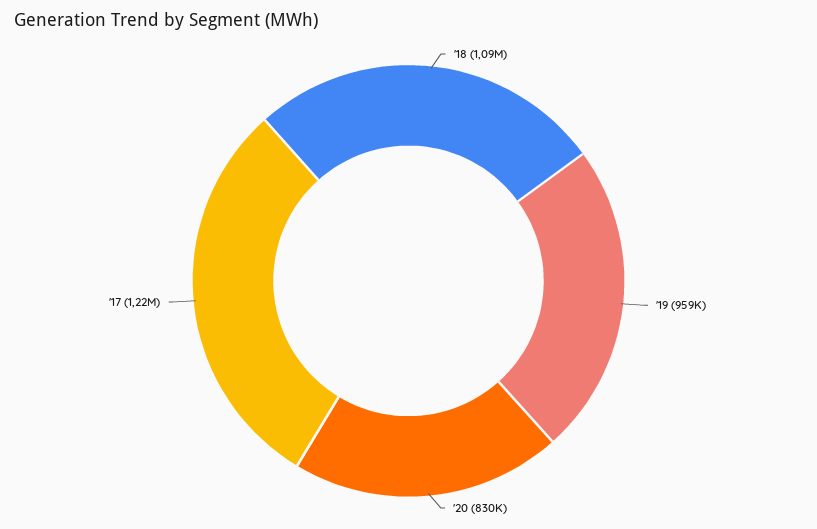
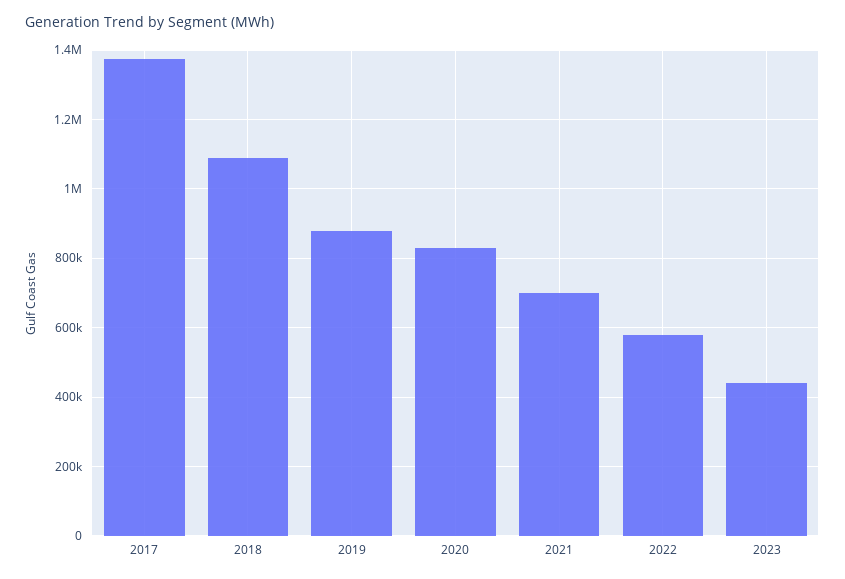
'19: 959000 -> 880000
'17: 1220000 -> 1380000
2021: none -> 700000
2022: none -> 580000
2023: none -> 440000

